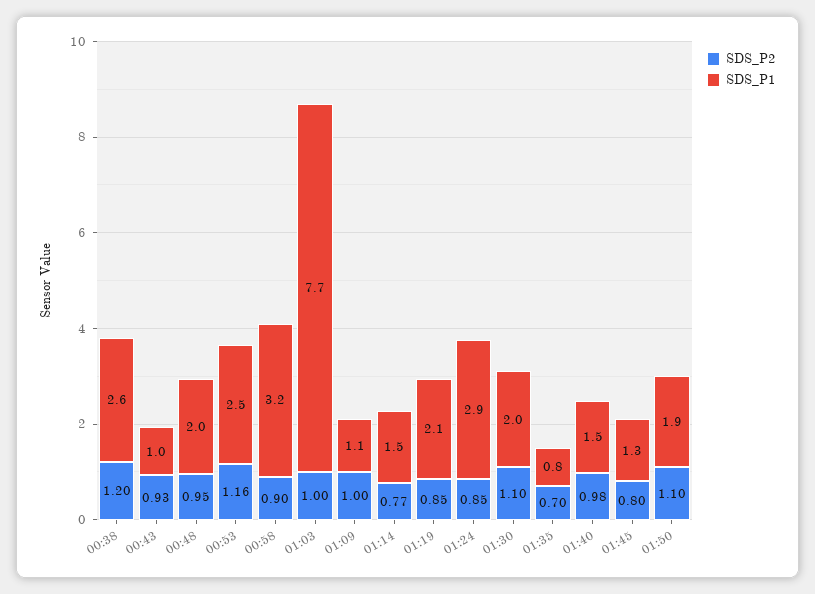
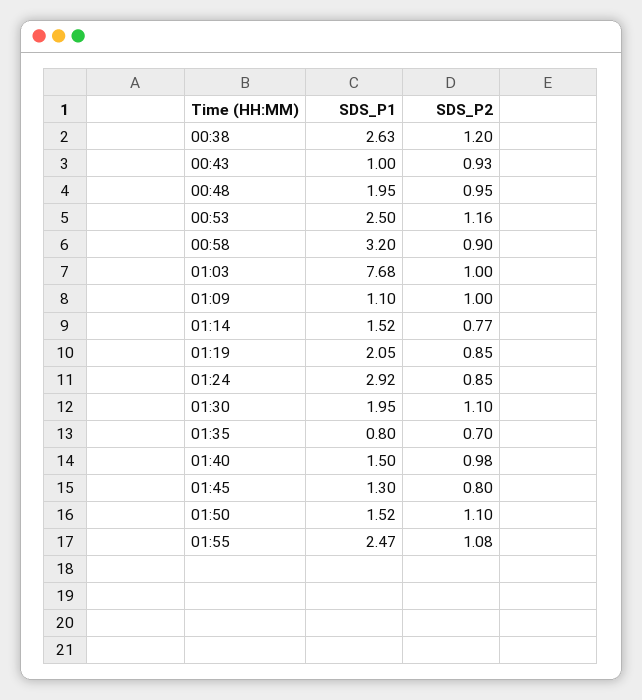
SDS_P1, 01:50: 1.9 -> 1.52
SDS_P1, 01:55: none -> 2.47
SDS_P2, 01:55: none -> 1.08

